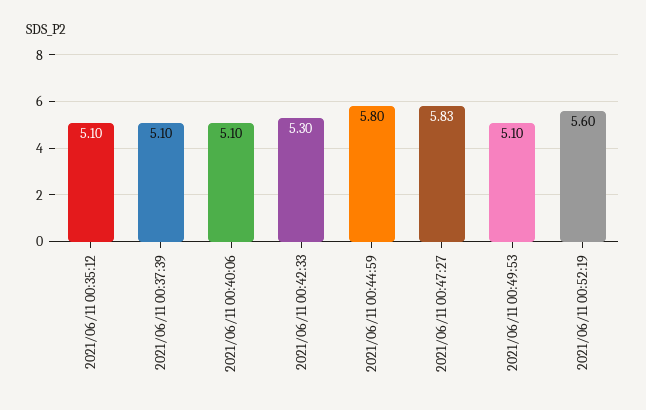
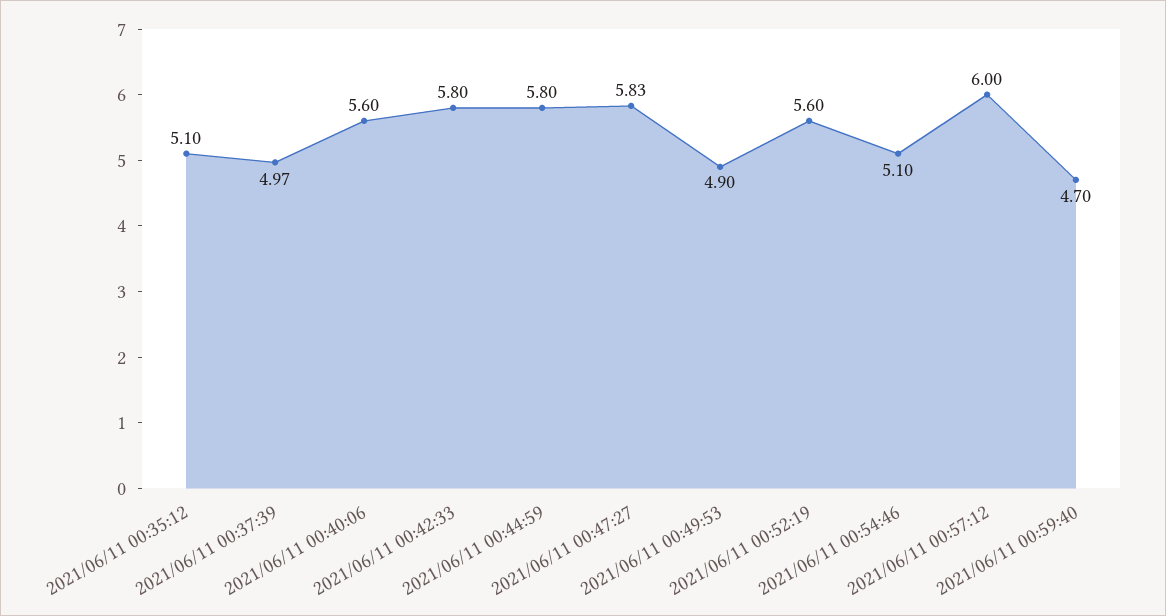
2021/06/11 00:37:39: 5.1 -> 4.97
2021/06/11 00:40:06: 5.1 -> 5.6
2021/06/11 00:42:33: 5.3 -> 5.8
2021/06/11 00:49:53: 5.1 -> 4.9
2021/06/11 00:54:46: none -> 5.1
2021/06/11 00:57:12: none -> 6
2021/06/11 00:59:40: none -> 4.7

